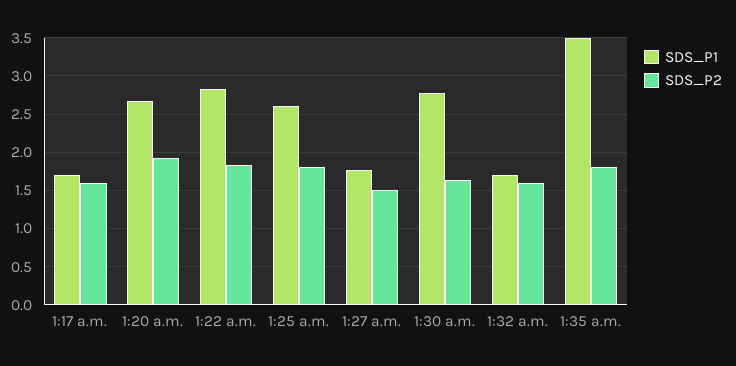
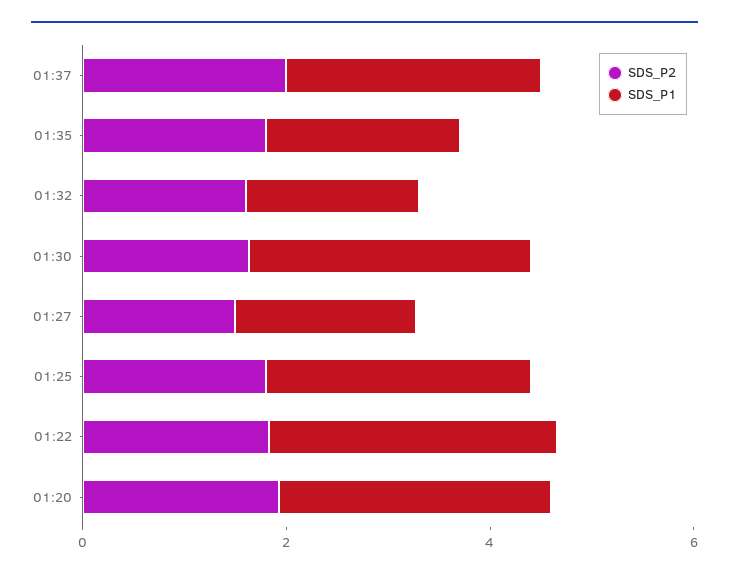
SDS_P1, 1:17 a.m.: 1.7 -> none
SDS_P2, 1:17 a.m.: 1.6 -> none
SDS_P1, 1:35 a.m.: 3.5 -> 2
SDS_P2, 01:37: none -> 2
SDS_P1, 01:37: none -> 2.5

